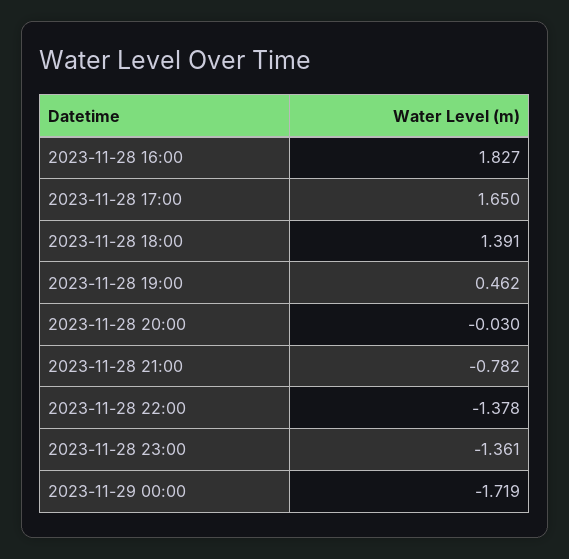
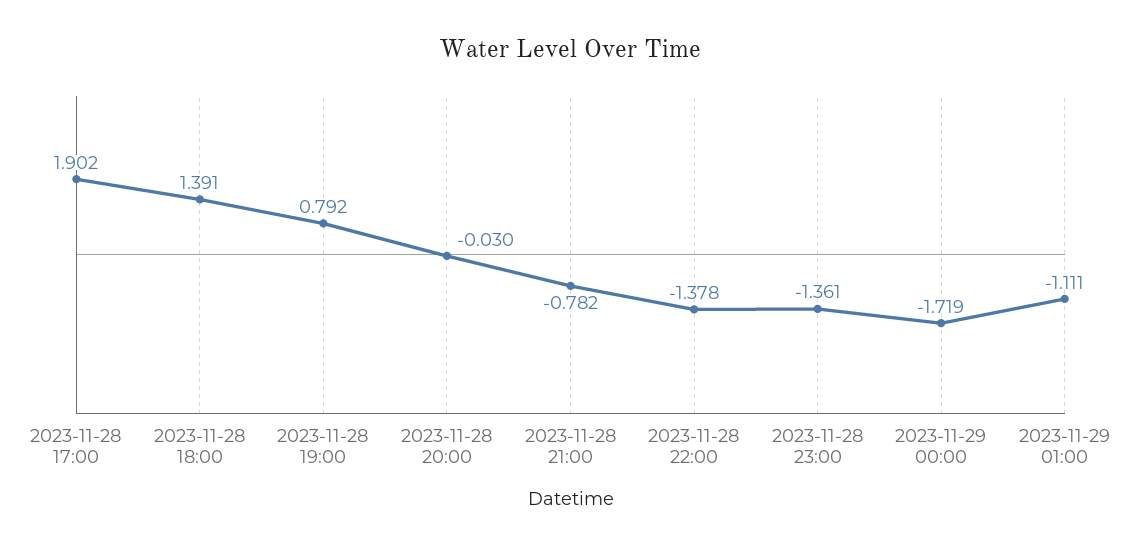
2023-11-28 16:00: 1.827 -> none
2023-11-28 17:00: 1.65 -> 1.902
2023-11-28 19:00: 0.462 -> 0.792
2023-11-29 01:00: none -> -1.111

